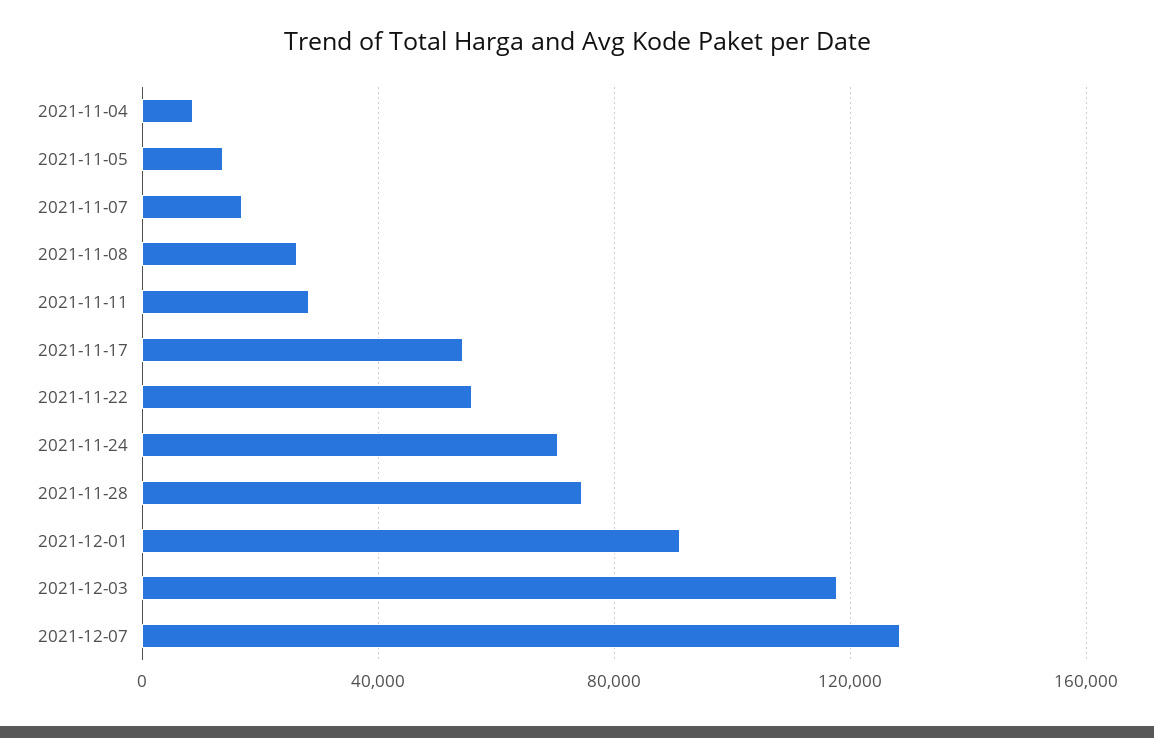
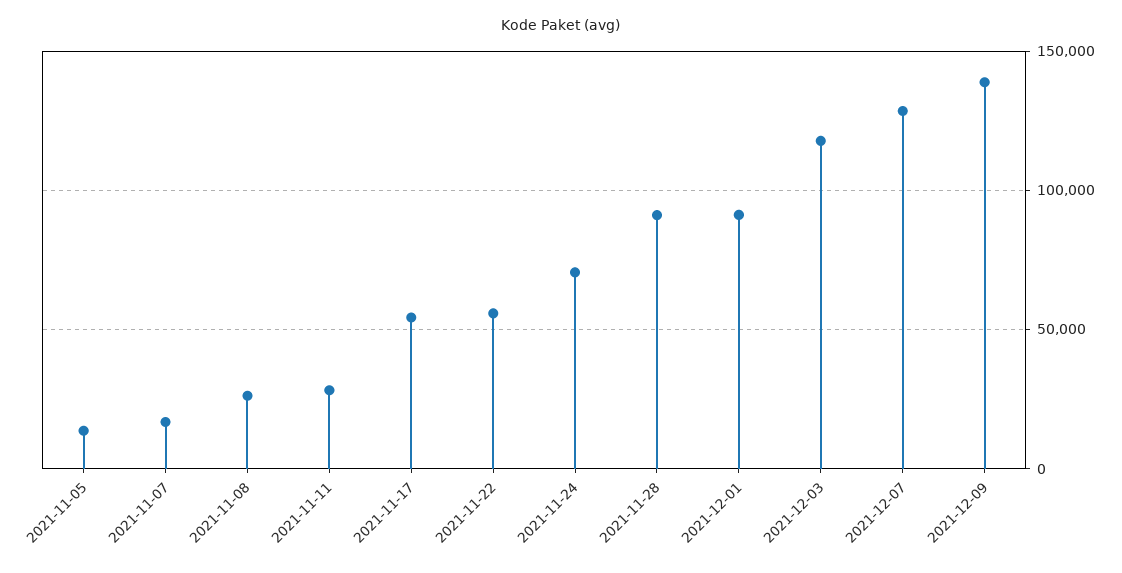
2021-11-04: 10000 -> none
2021-11-28: 75000 -> 90000
2021-12-09: none -> 140000

